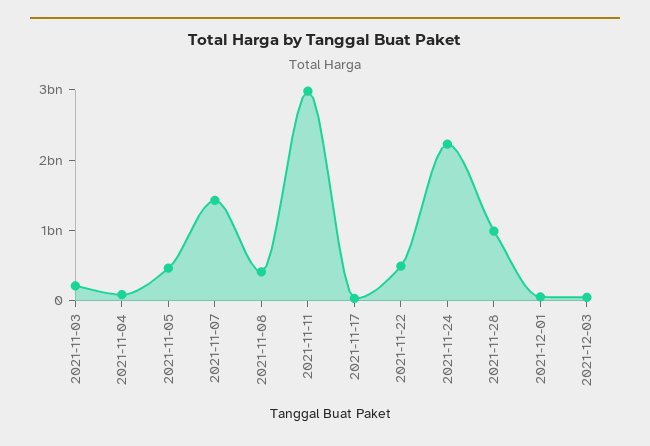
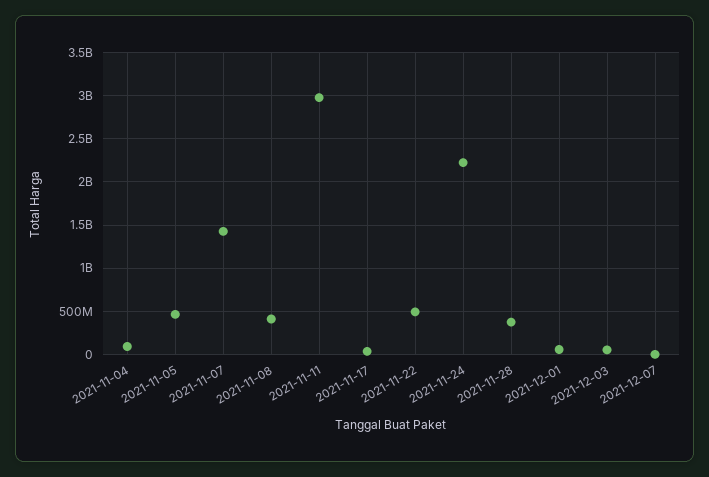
2021-11-03: 200000000 -> none
2021-11-28: 1000000000 -> 400000000
2021-12-07: none -> 0

